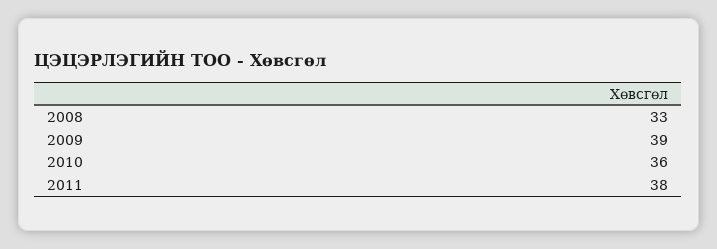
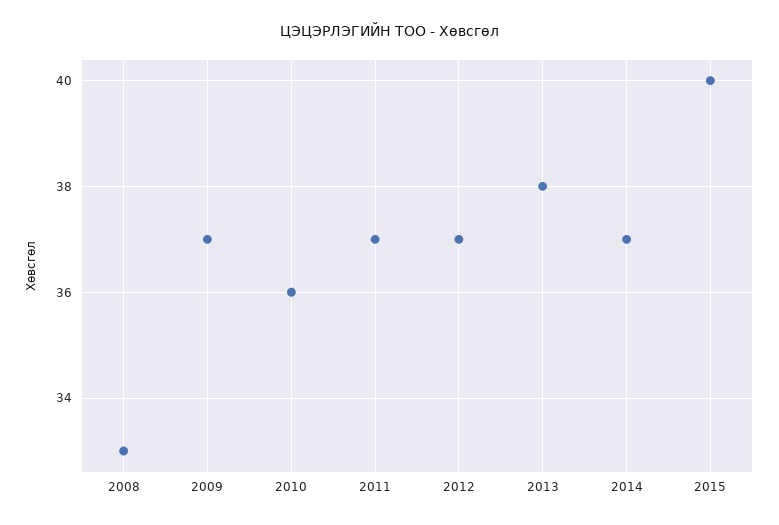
2009: 39 -> 37
2011: 38 -> 37
2012: none -> 37
2013: none -> 38
2014: none -> 37
2015: none -> 40

